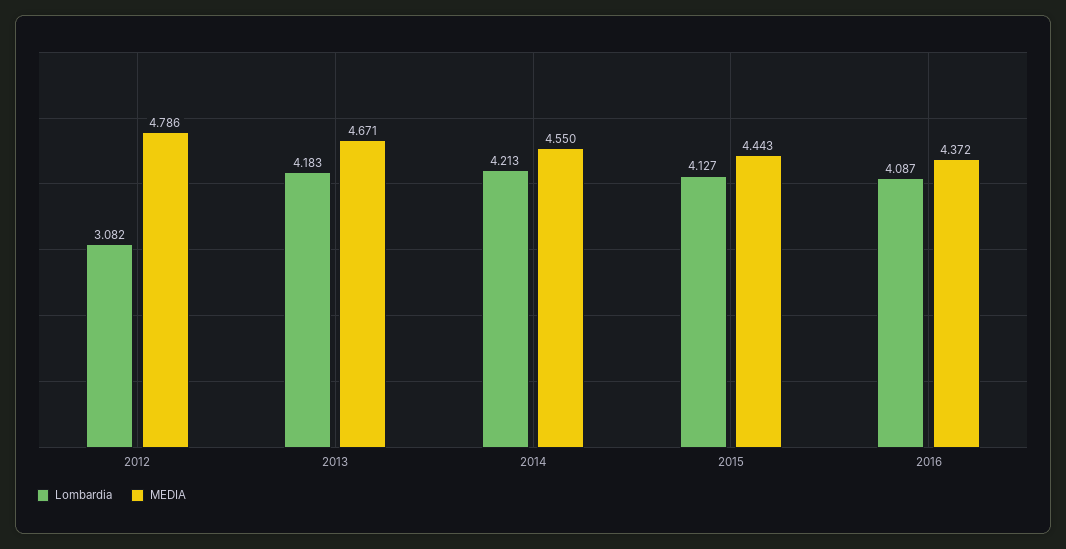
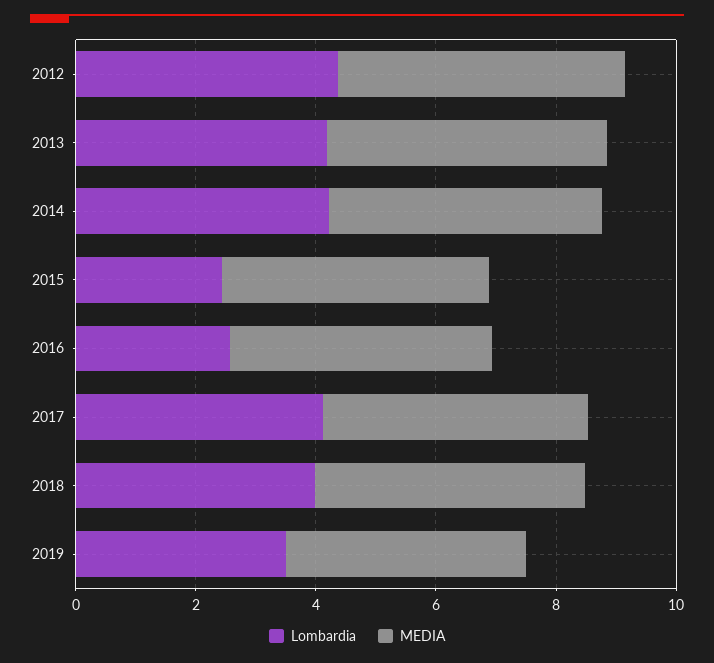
Lombardia, 2012: 3.082 -> 4.5
Lombardia, 2015: 4.127 -> 2.5
Lombardia, 2016: 4.087 -> 2.5
Lombardia, 2017: none -> 4
MEDIA, 2017: none -> 4.5
Lombardia, 2018: none -> 4
MEDIA, 2018: none -> 4.5
Lombardia, 2019: none -> 3.5
MEDIA, 2019: none -> 4

